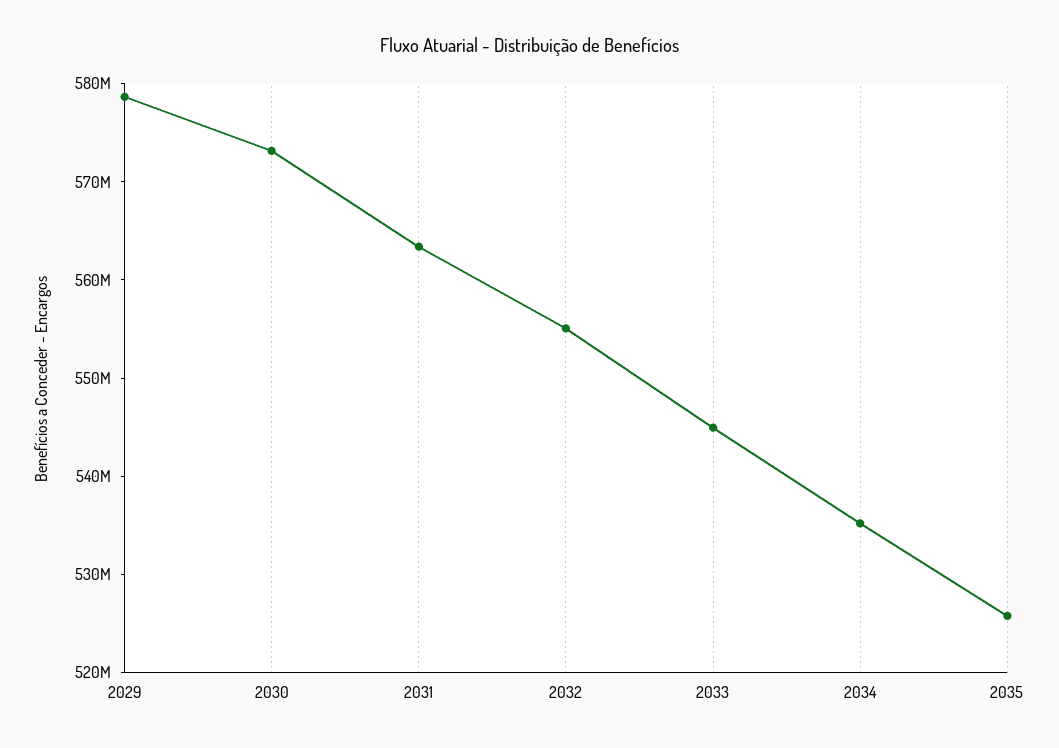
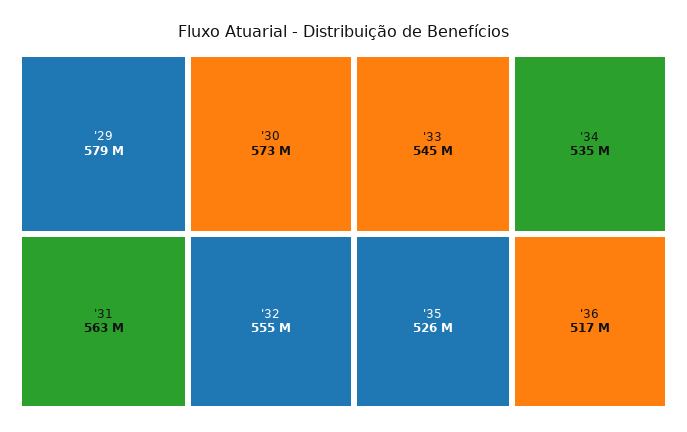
'36: none -> 517000000

